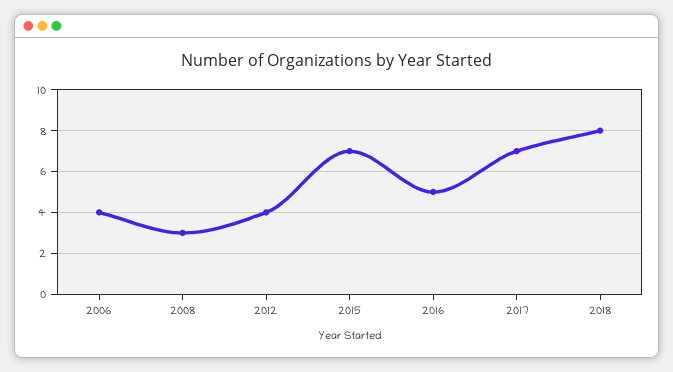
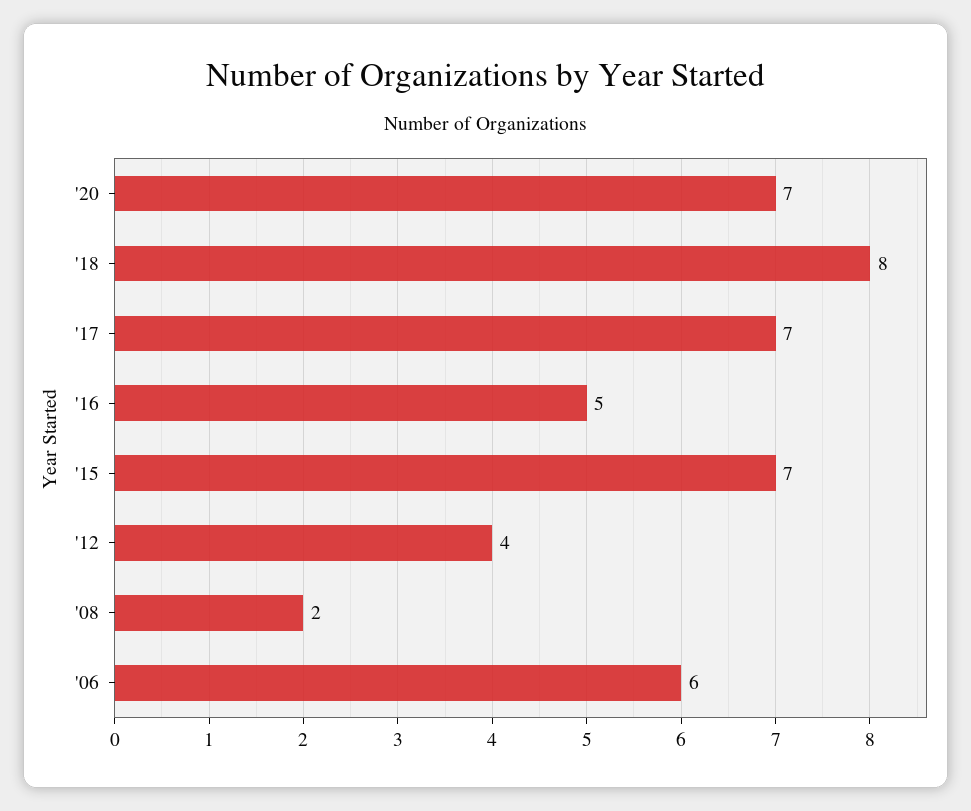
2006: 4 -> 6
2008: 3 -> 2
'20: none -> 7

